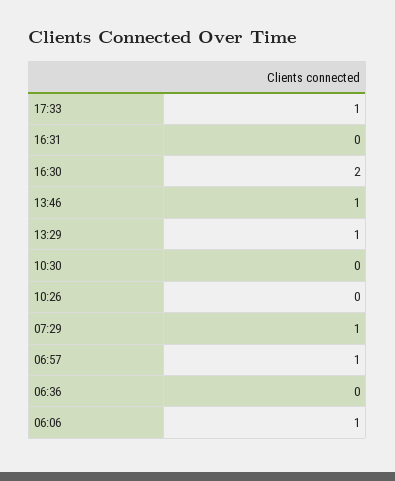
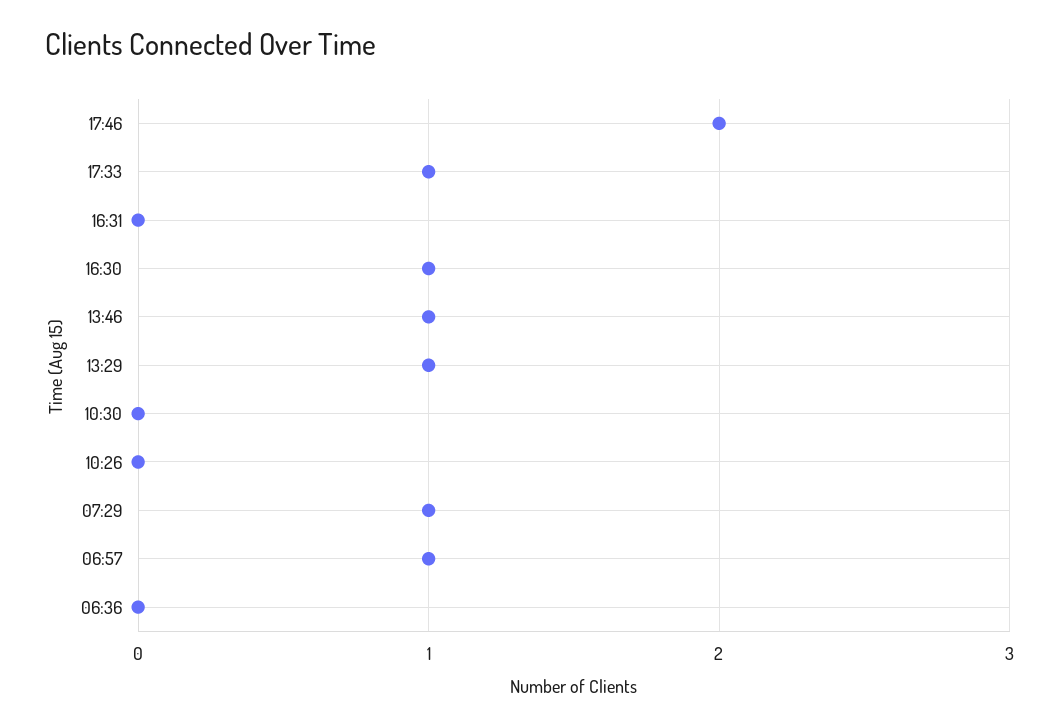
16:30: 2 -> 1
06:06: 1 -> none
17:46: none -> 2

